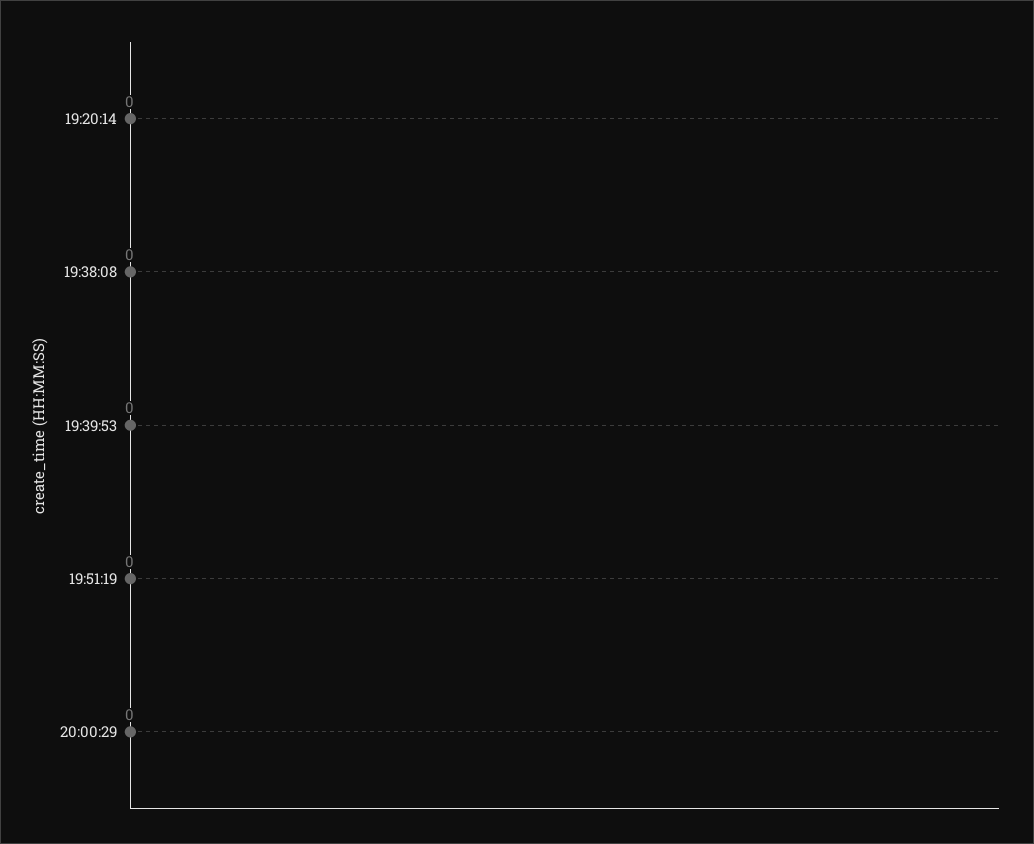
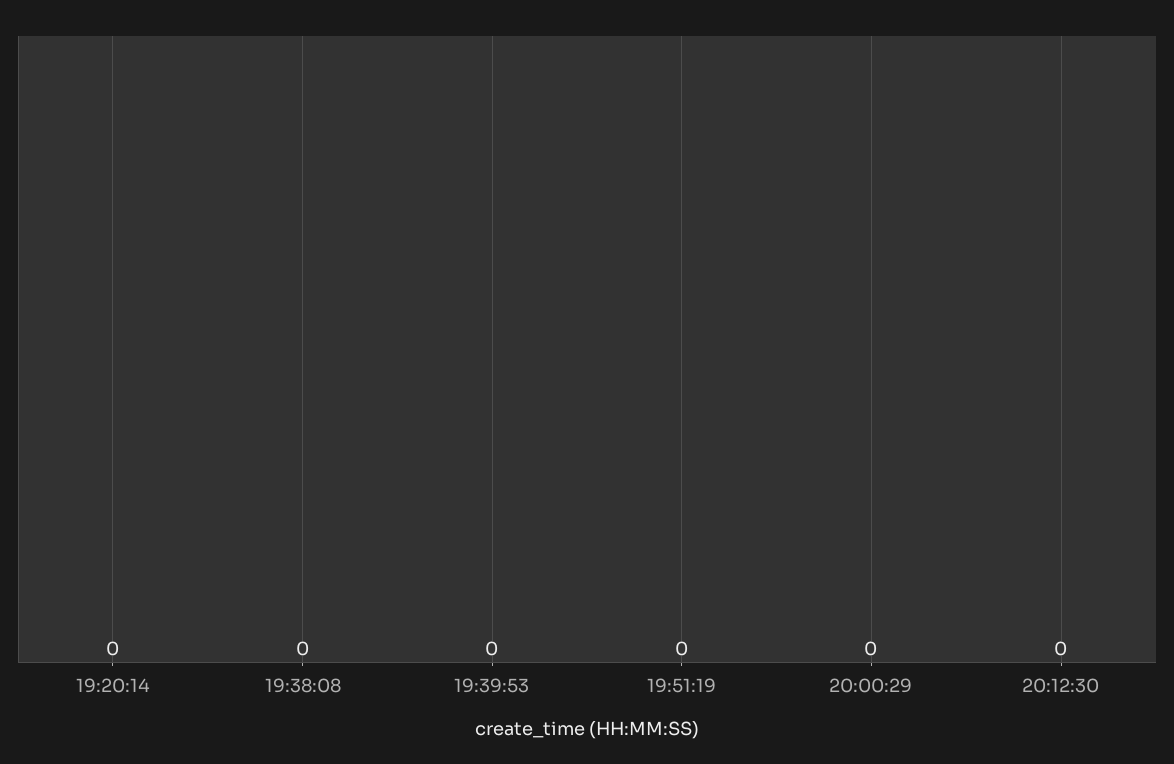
20:12:30: none -> 0

